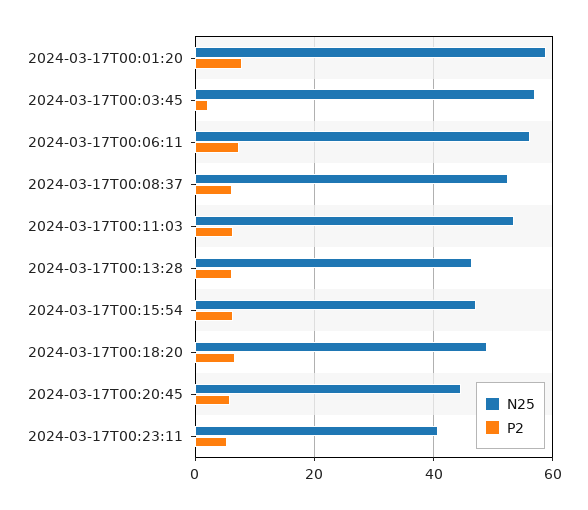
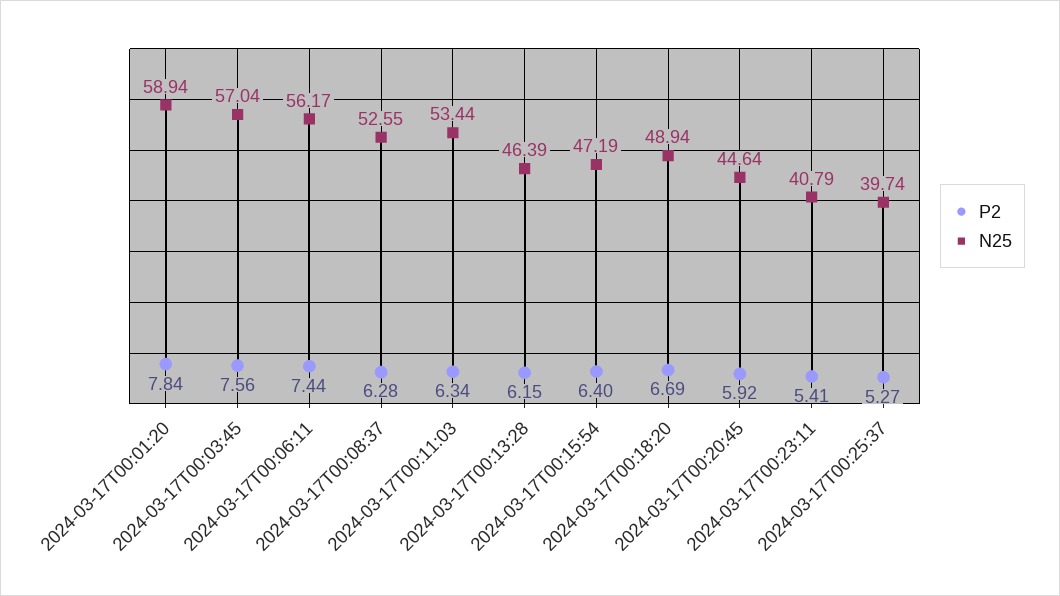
P2, 2024-03-17T00:03:45: 2 -> 7.56
P2, 2024-03-17T00:25:37: none -> 5.27
N25, 2024-03-17T00:25:37: none -> 39.74

